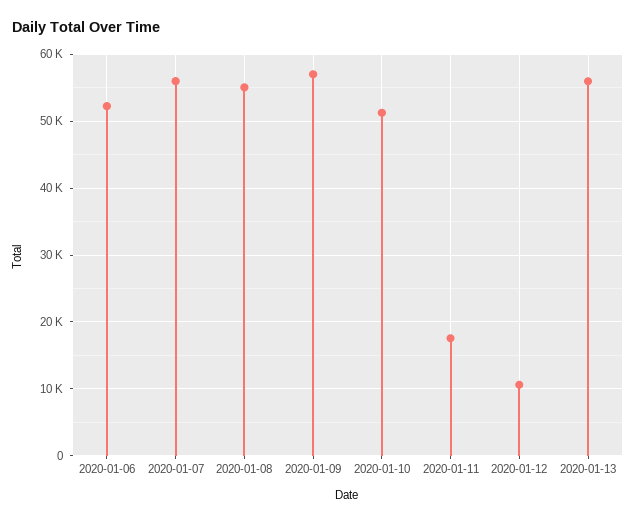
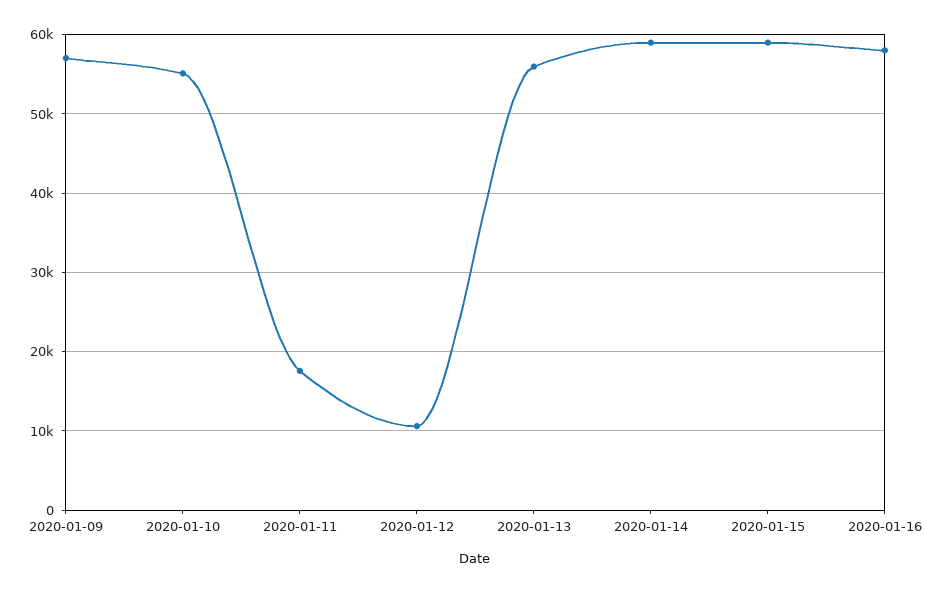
2020-01-06: 52000 -> none
2020-01-07: 56000 -> none
2020-01-08: 55000 -> none
2020-01-10: 51000 -> 55000
2020-01-14: none -> 59000
2020-01-15: none -> 59000
2020-01-16: none -> 58000

